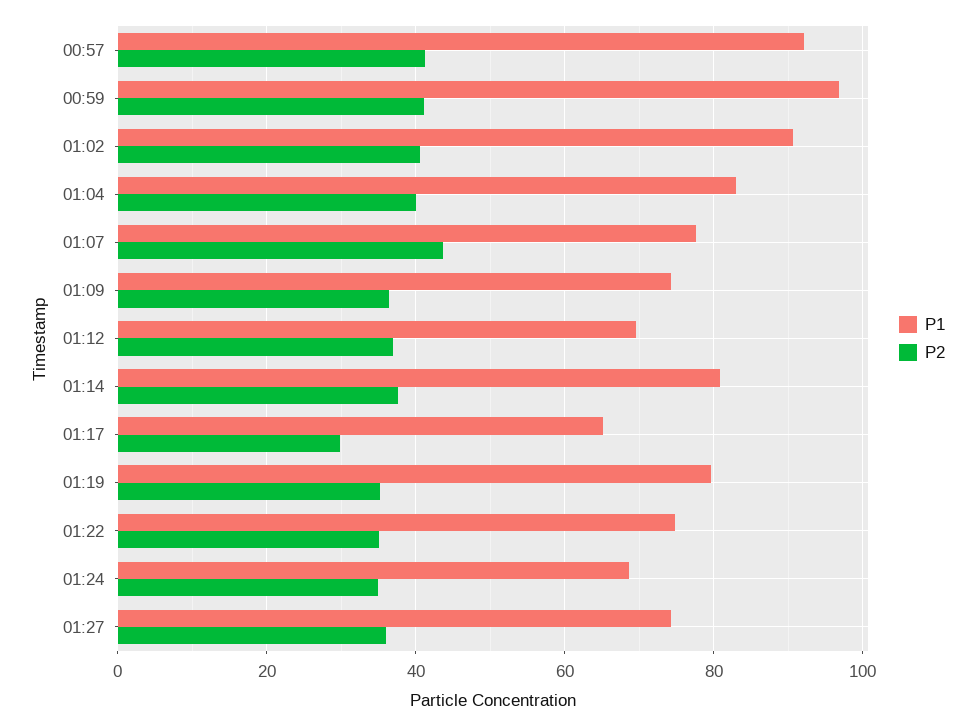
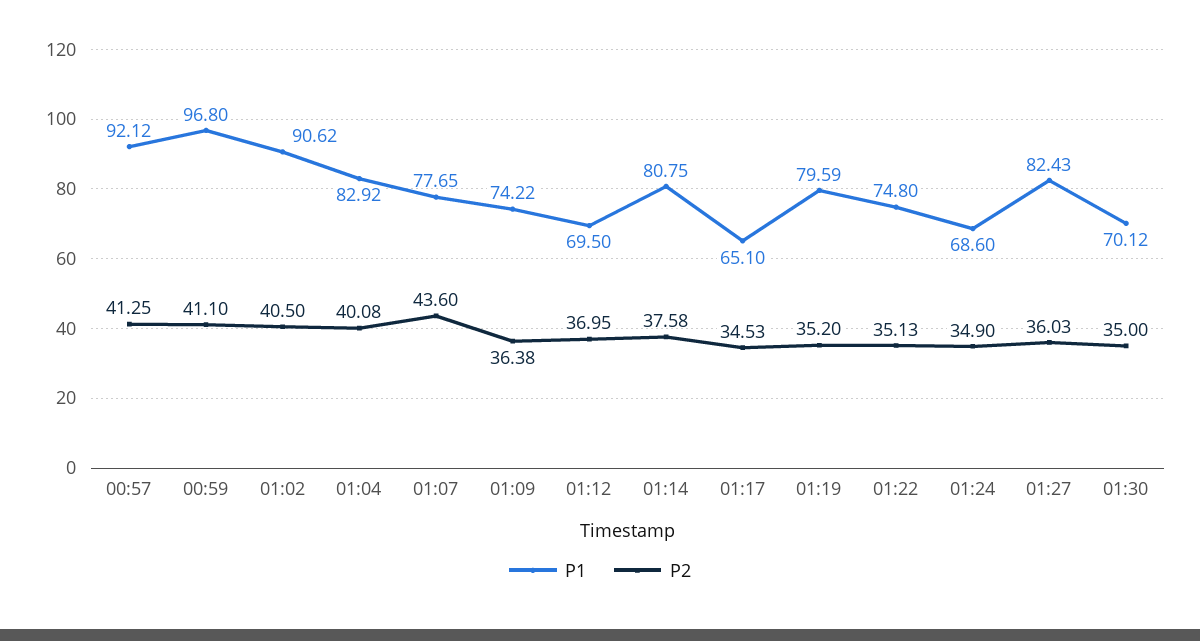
P2, 01:17: 30 -> 34.53
P1, 01:27: 74 -> 82.43
P1, 01:30: none -> 70.12
P2, 01:30: none -> 35

